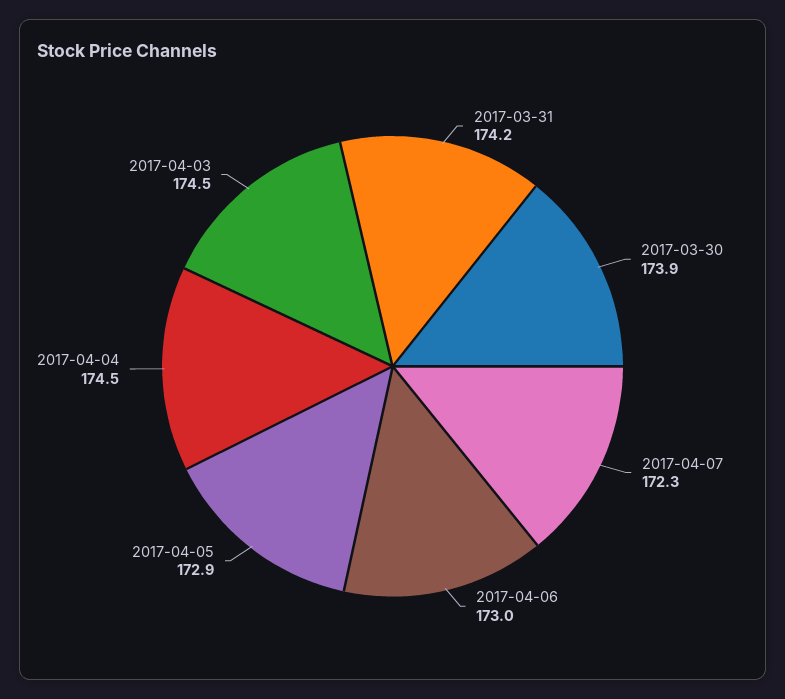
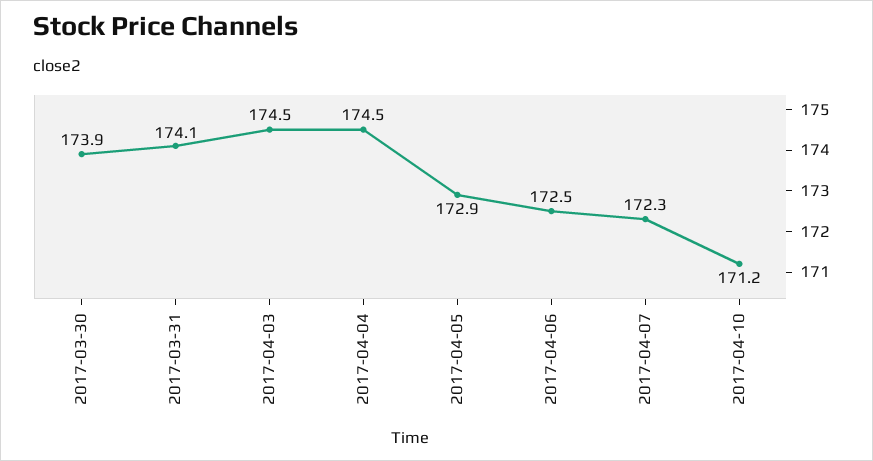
2017-03-31: 174.2 -> 174.1
2017-04-06: 173 -> 172.5
2017-04-10: none -> 171.2

